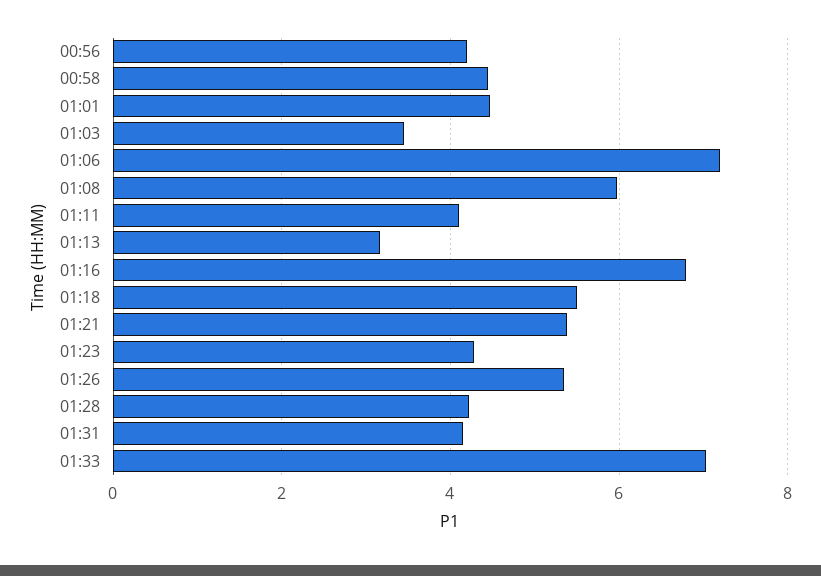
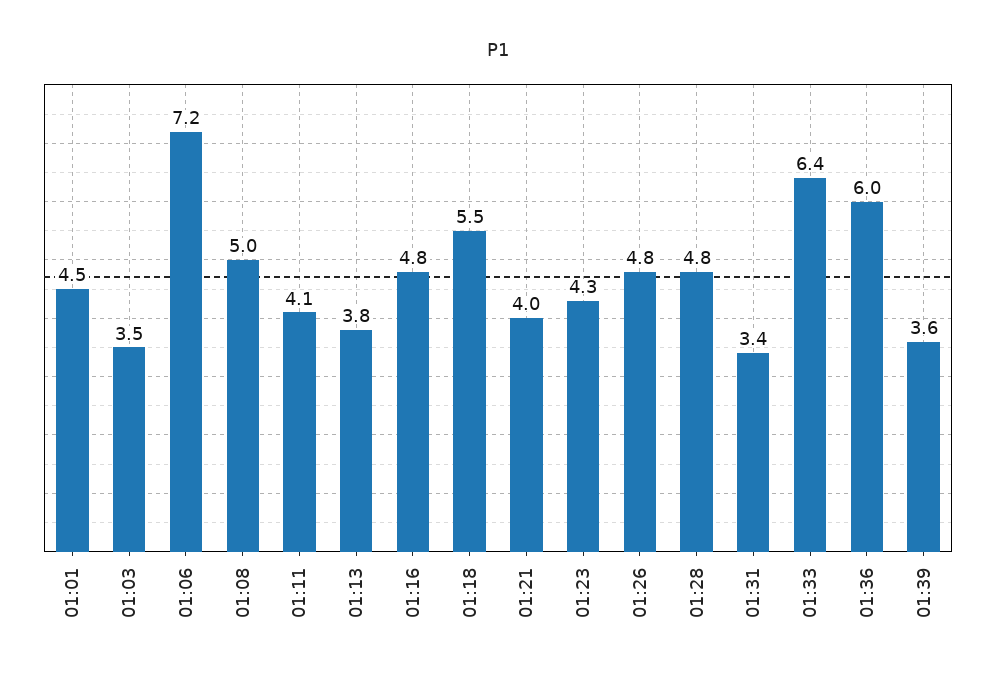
00:56: 4.2 -> none
00:58: 4.4 -> none
01:08: 6 -> 5
01:13: 3.2 -> 3.8
01:16: 6.8 -> 4.8
01:21: 5.4 -> 4
01:26: 5.4 -> 4.8
01:28: 4.2 -> 4.8
01:31: 4.2 -> 3.4
01:33: 7 -> 6.4
01:36: none -> 6
01:39: none -> 3.6

